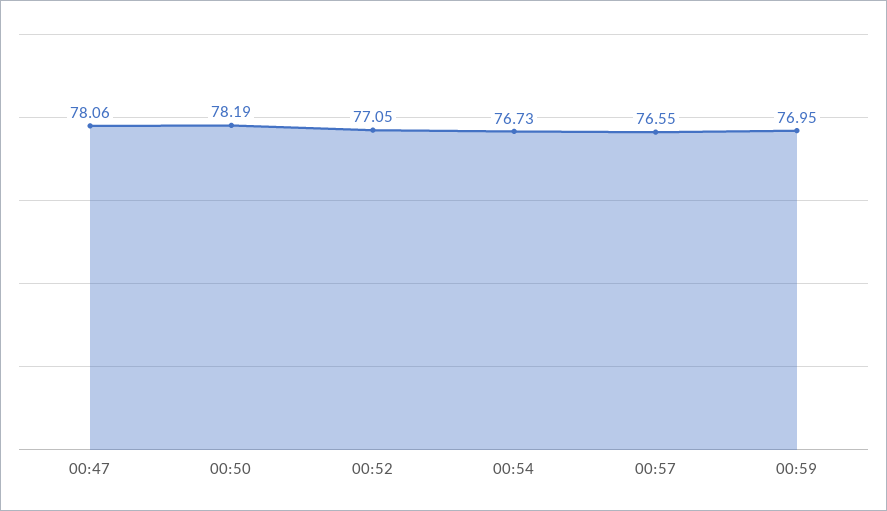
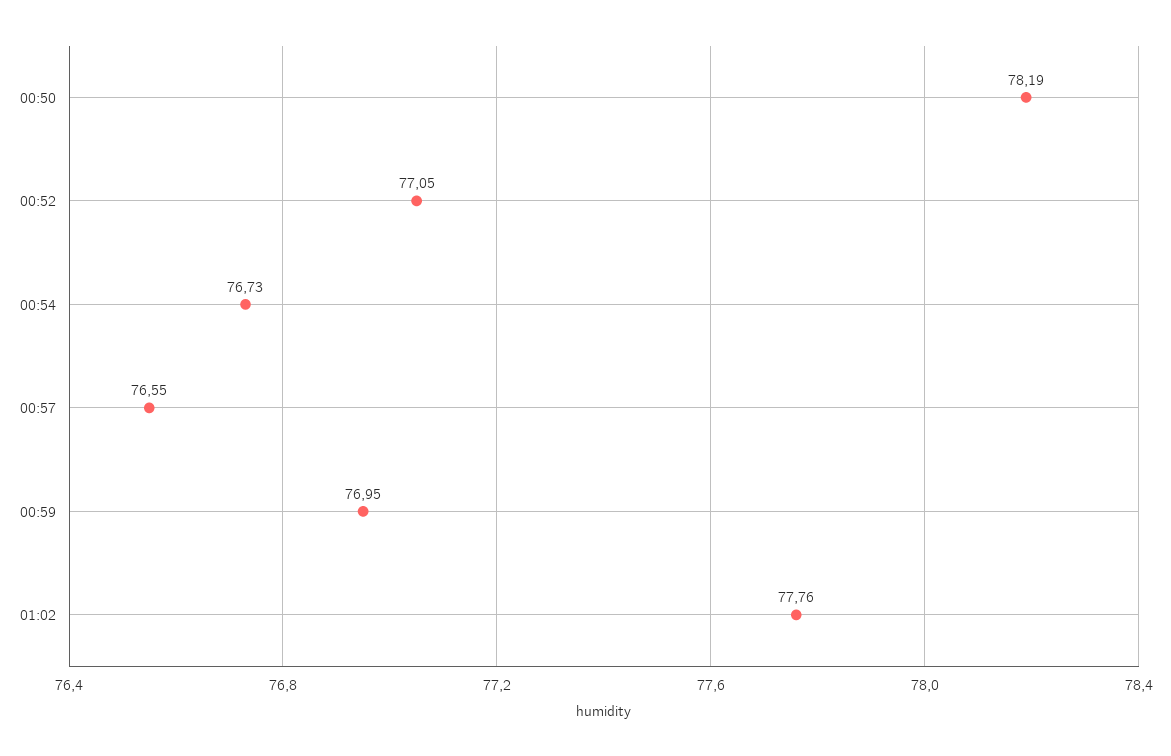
00:47: 78.06 -> none
01:02: none -> 77.76

